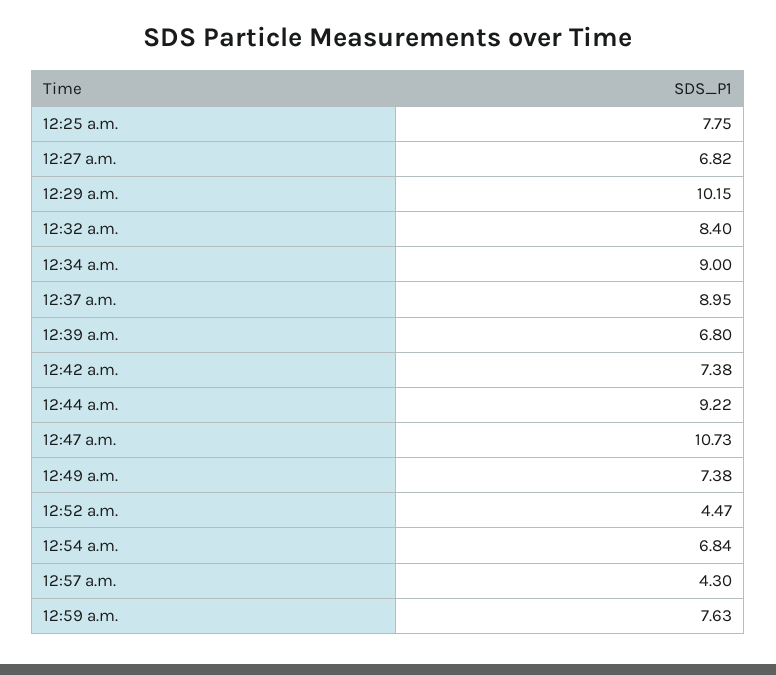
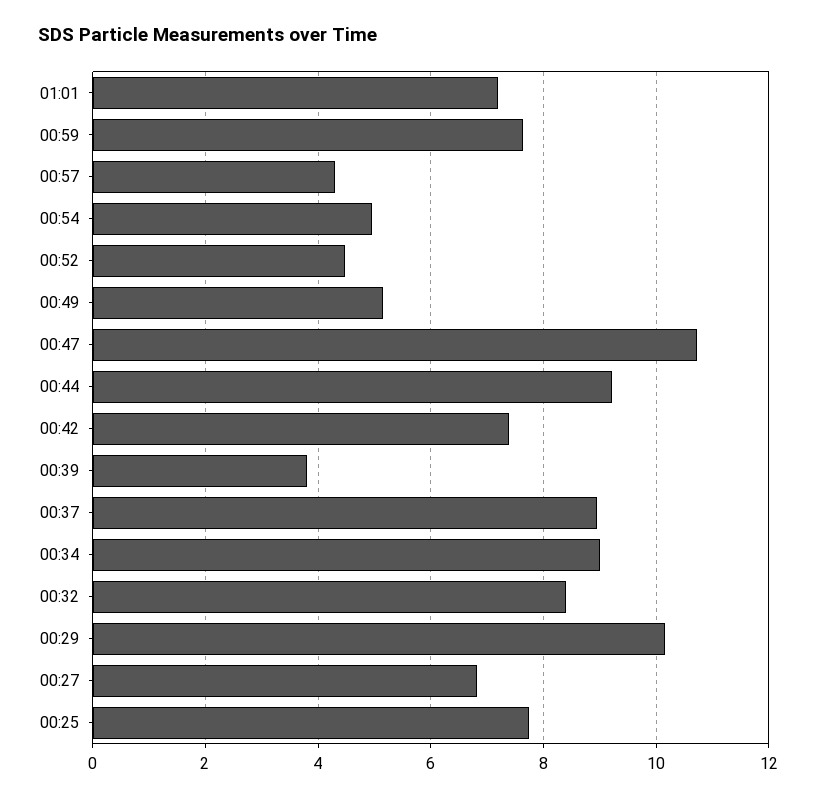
12:39 a.m.: 6.8 -> 3.8
12:49 a.m.: 7.38 -> 5.2
12:54 a.m.: 6.84 -> 5
01:01: none -> 7.2

